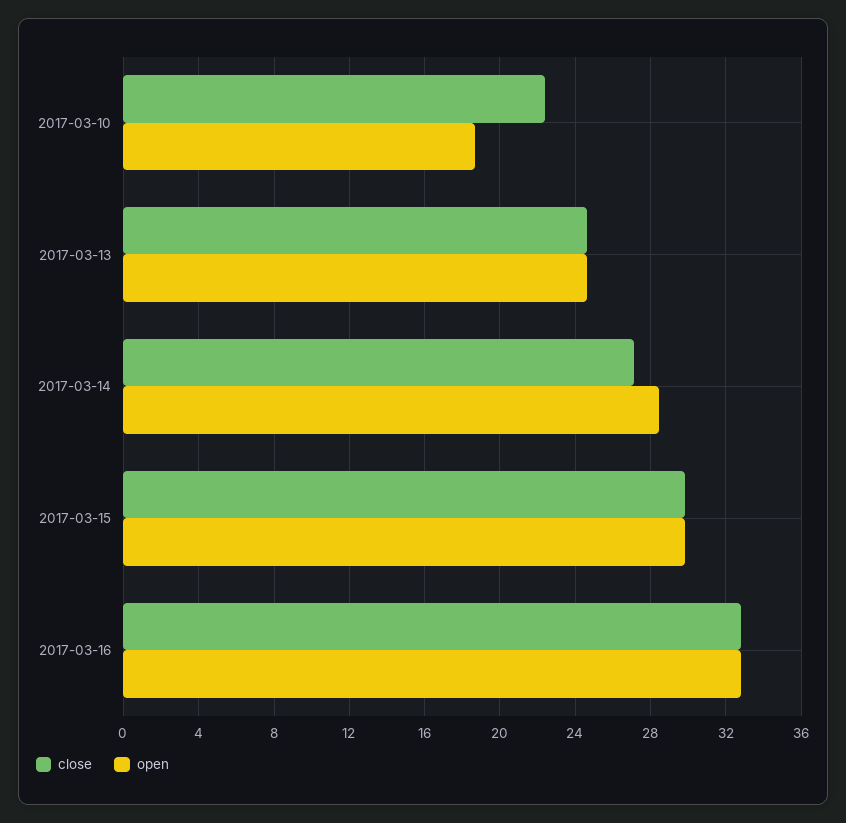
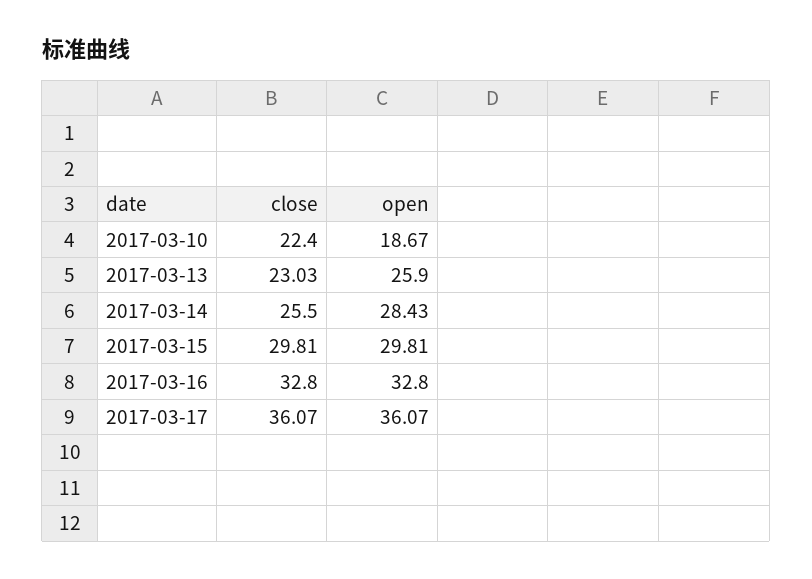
close, 2017-03-13: 24.5 -> 23.03
open, 2017-03-13: 24.5 -> 25.9
close, 2017-03-14: 27 -> 25.5
close, 2017-03-17: none -> 36.07
open, 2017-03-17: none -> 36.07

